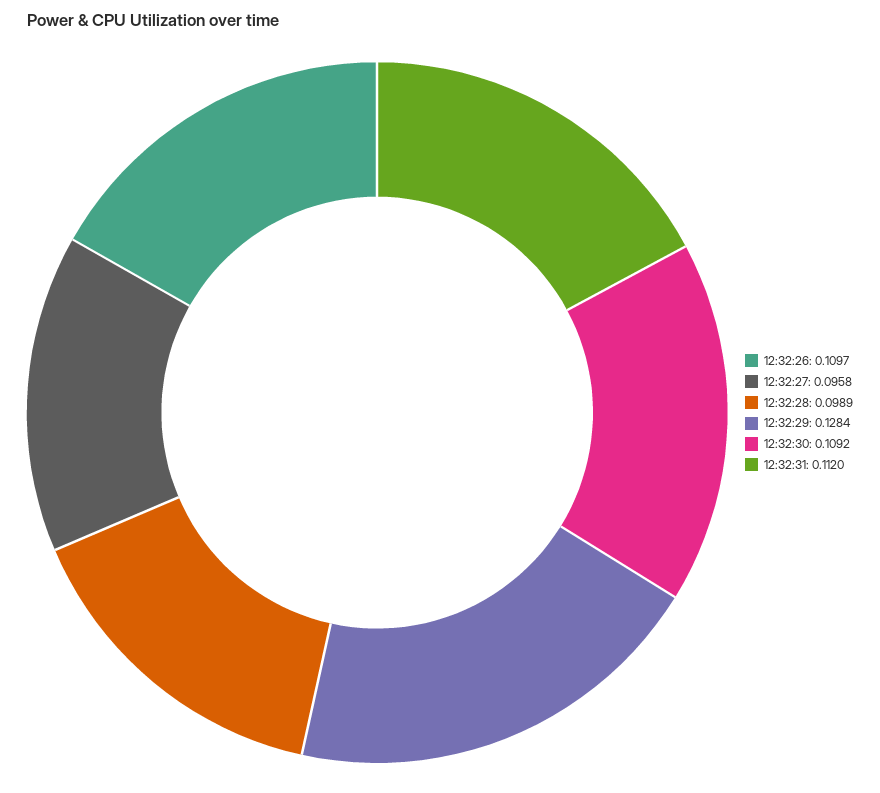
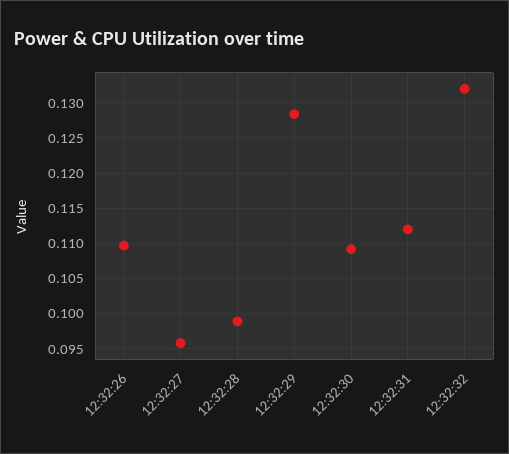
12:32:32: none -> 0.132

